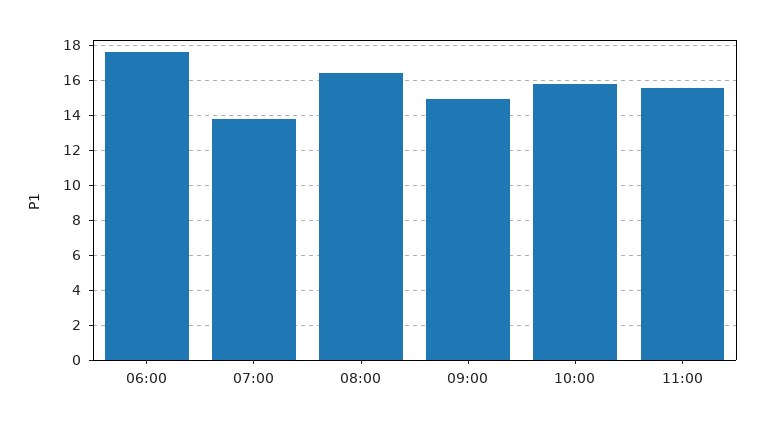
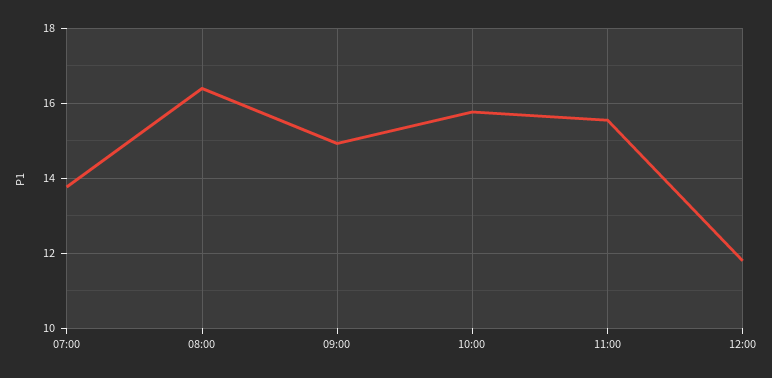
06:00: 17.5 -> none
12:00: none -> 11.8

